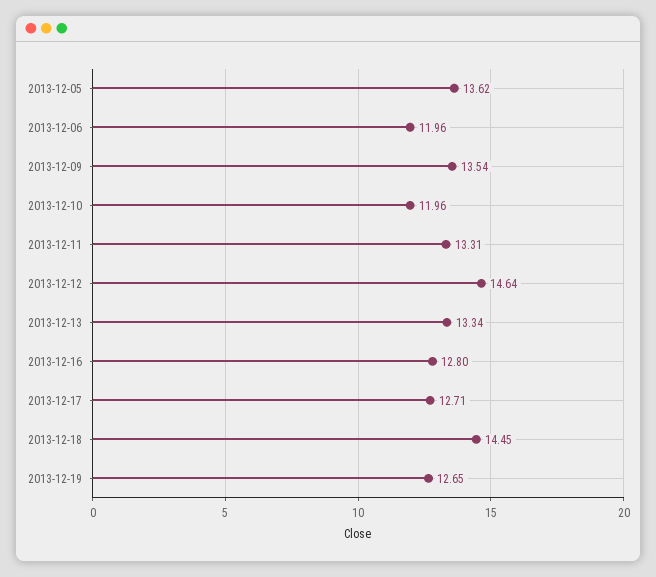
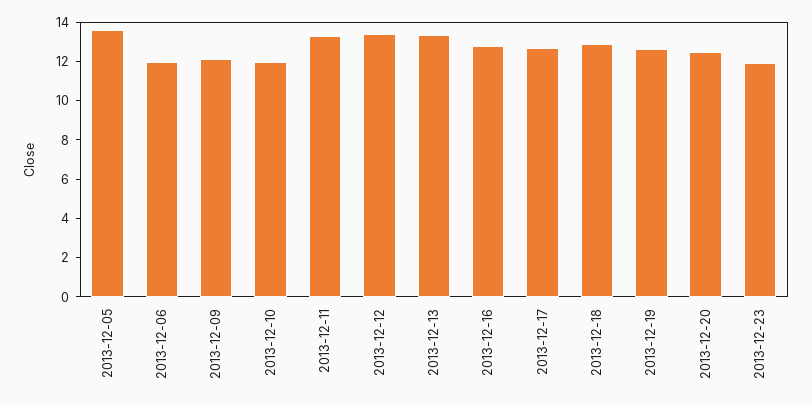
2013-12-09: 13.54 -> 12
2013-12-12: 14.64 -> 13.5
2013-12-18: 14.45 -> 13
2013-12-20: none -> 12.5
2013-12-23: none -> 12

